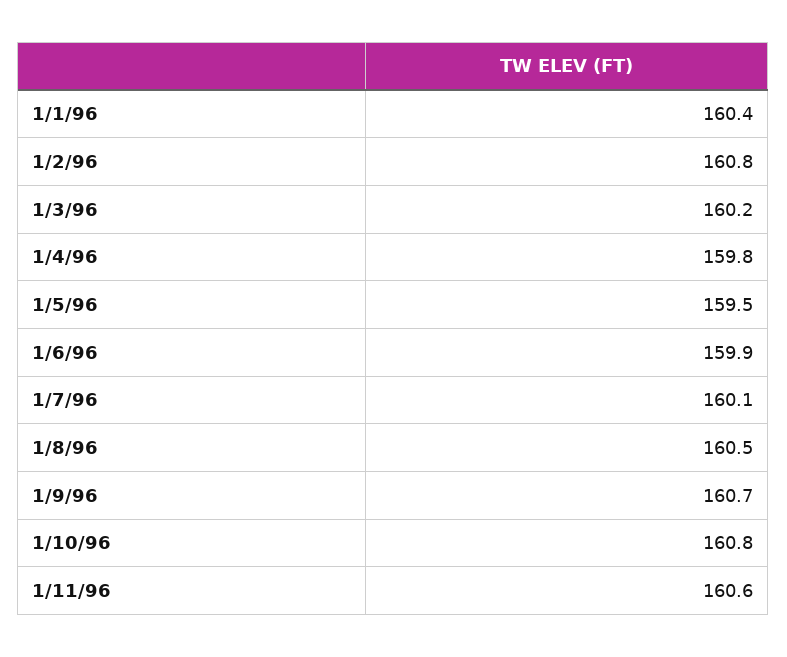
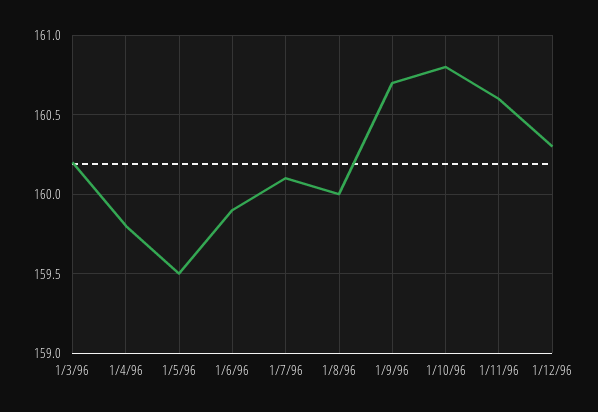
1/1/96: 160.4 -> none
1/2/96: 160.8 -> none
1/8/96: 160.5 -> 160
1/12/96: none -> 160.3

